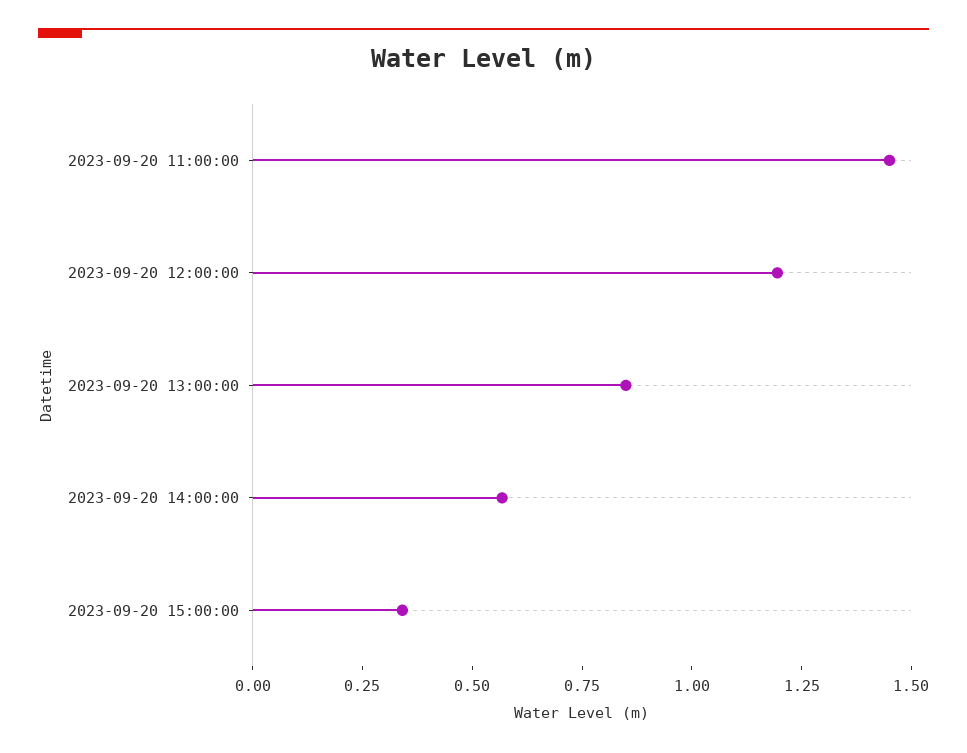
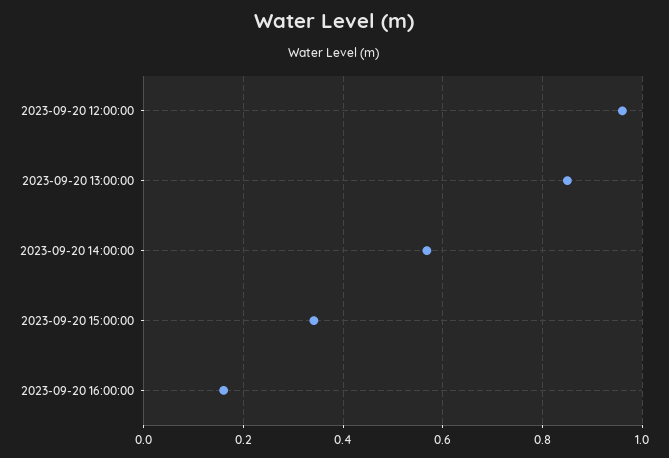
2023-09-20 11:00:00: 1.45 -> none
2023-09-20 12:00:00: 1.2 -> 0.96
2023-09-20 16:00:00: none -> 0.16

